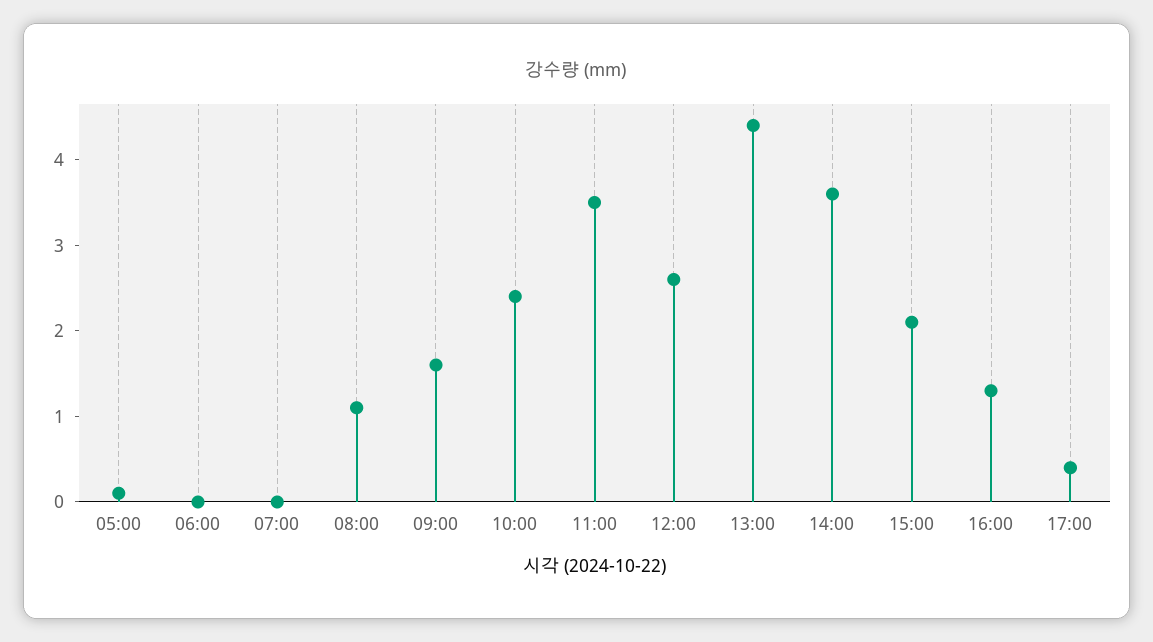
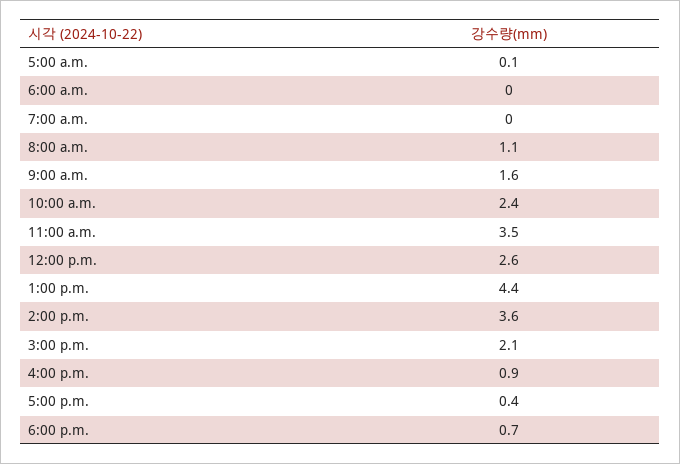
16:00: 1.3 -> 0.9
6:00 p.m.: none -> 0.7

